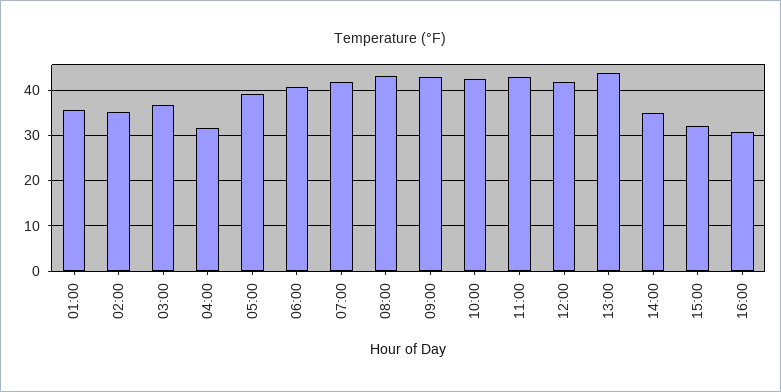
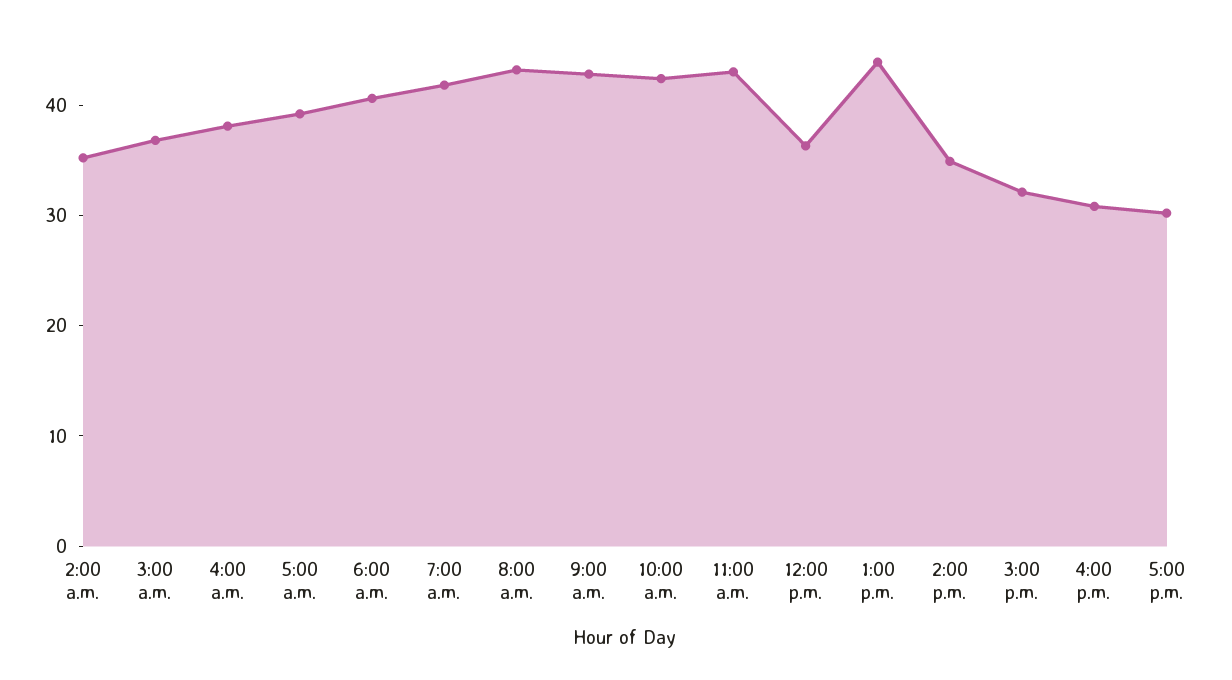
01:00: 36 -> none
04:00: 32 -> 38
12:00: 42 -> 36
5:00 p.m.: none -> 30

